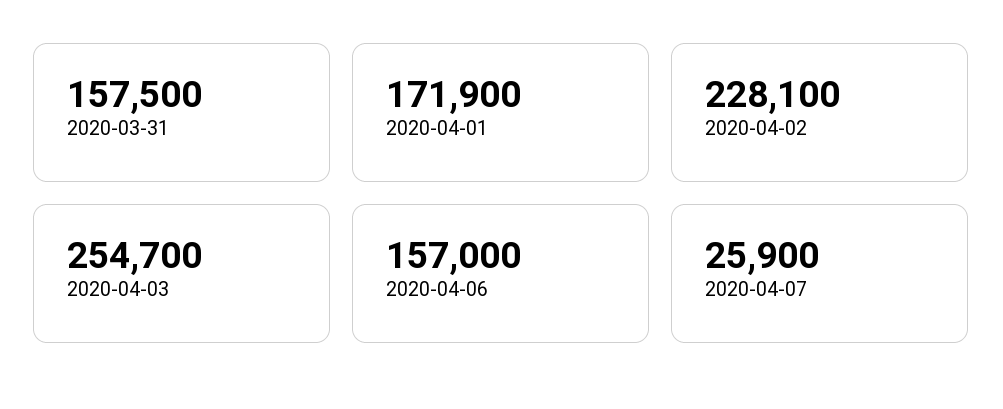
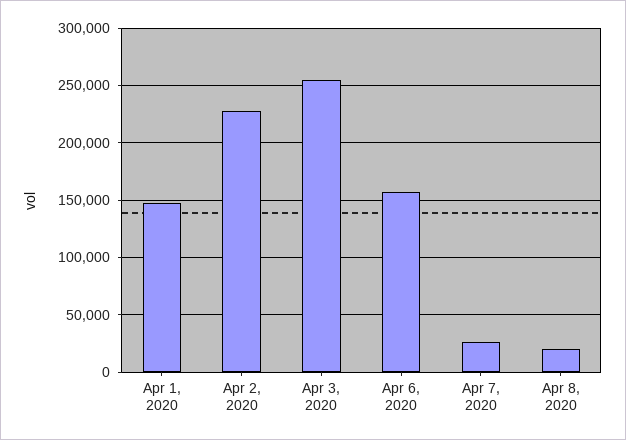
2020-03-31: 157500 -> none
2020-04-01: 171900 -> 150000
Apr 8, 2020: none -> 20000

